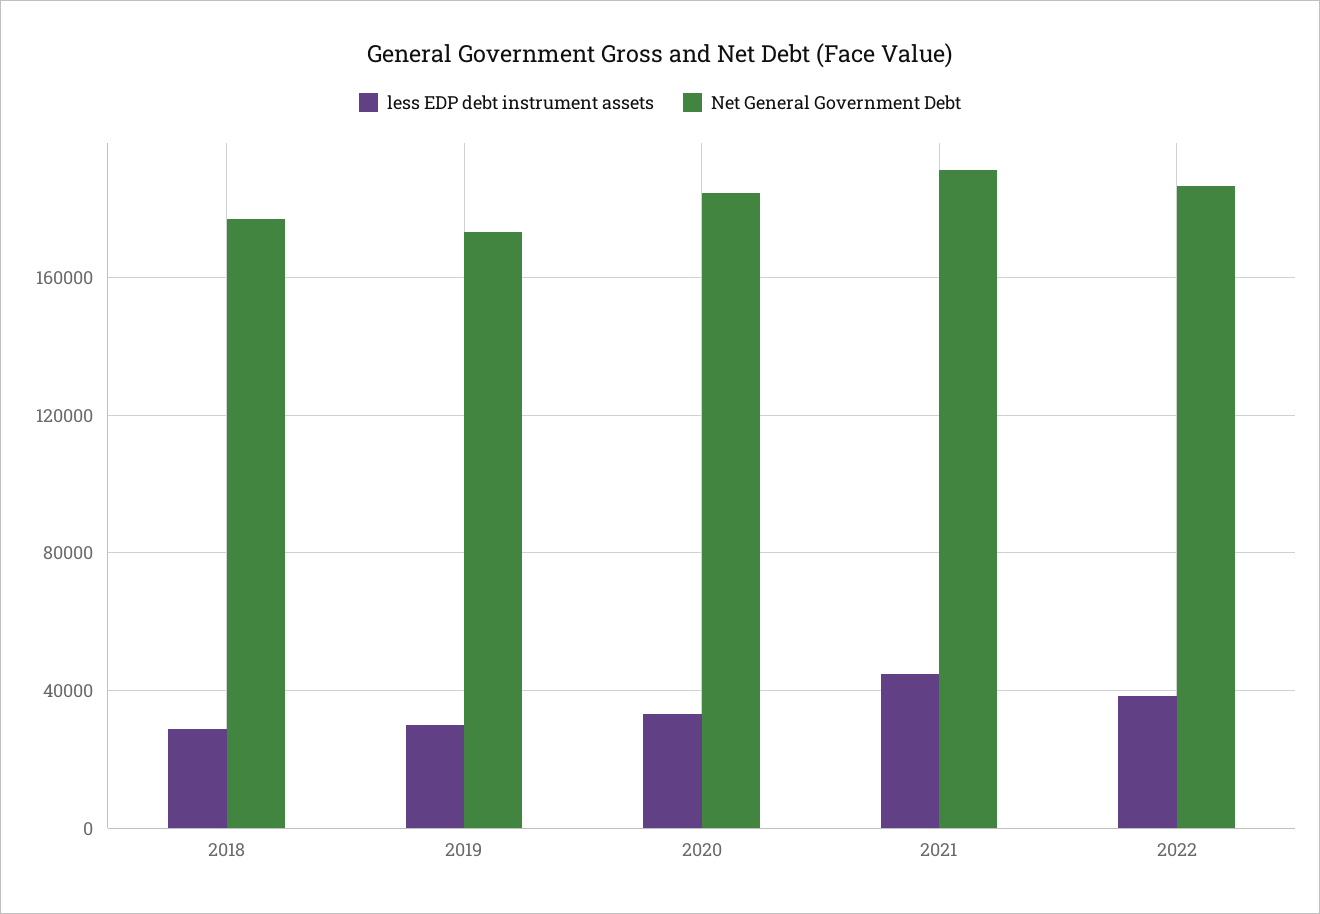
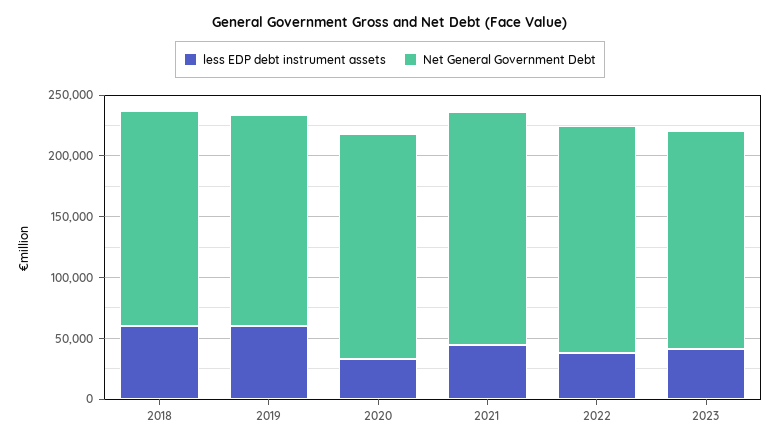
less EDP debt instrument assets, 2018: 30000 -> 60000
less EDP debt instrument assets, 2019: 30000 -> 60000
less EDP debt instrument assets, 2023: none -> 40000
Net General Government Debt, 2023: none -> 180000

